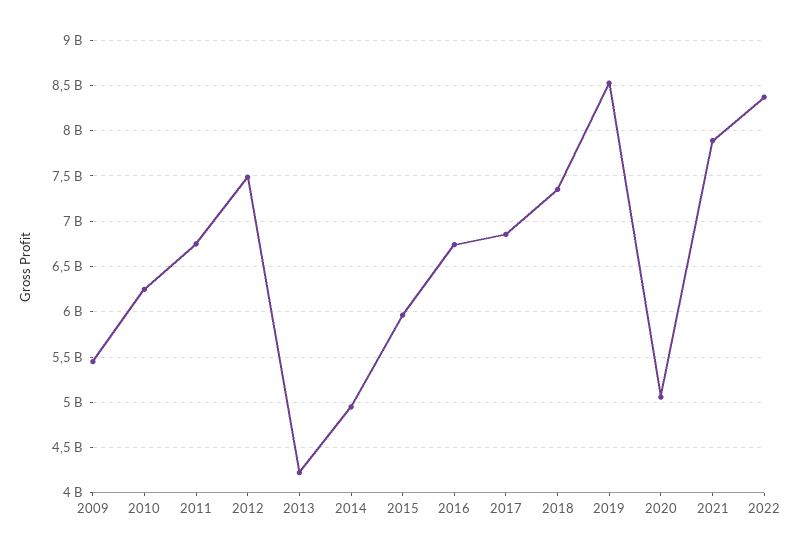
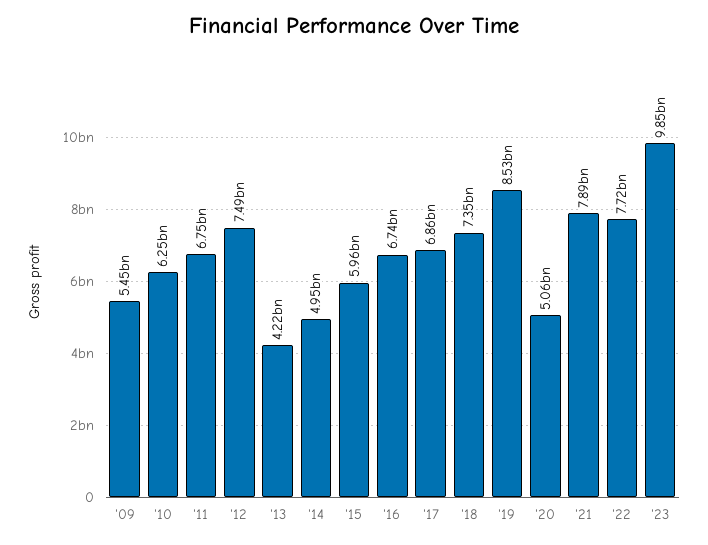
2022: 8400000000 -> 7720000000
'23: none -> 9850000000

